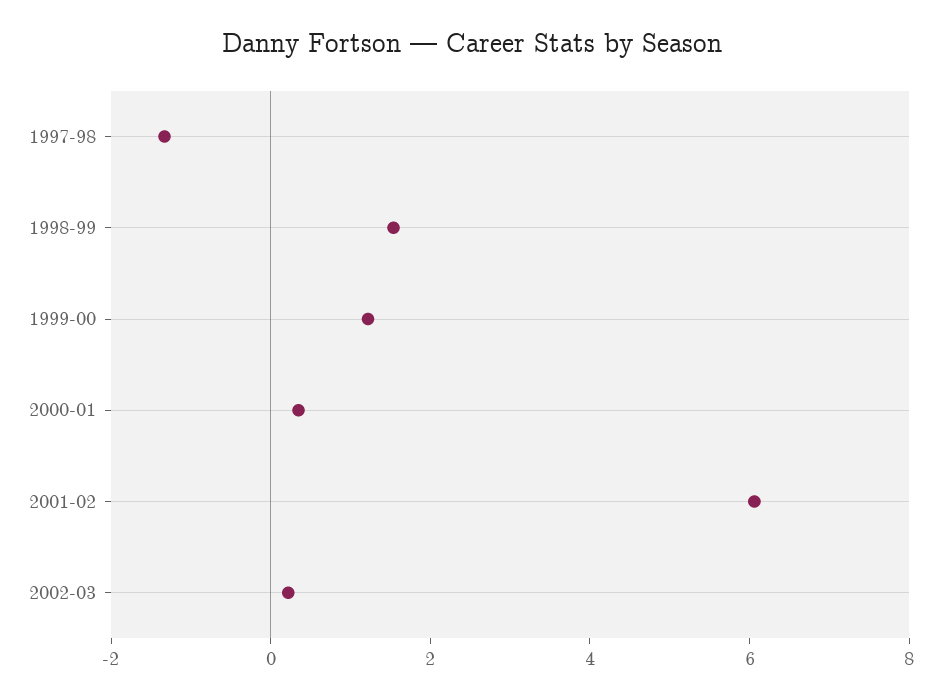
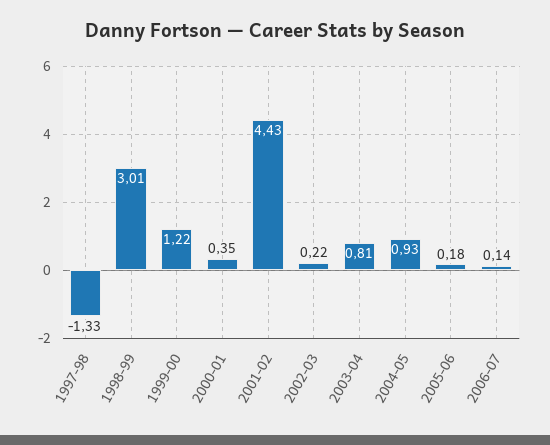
1998-99: 1.5 -> 3.01
2001-02: 6 -> 4.43
2003-04: none -> 0.81
2004-05: none -> 0.93
2005-06: none -> 0.18
2006-07: none -> 0.14

